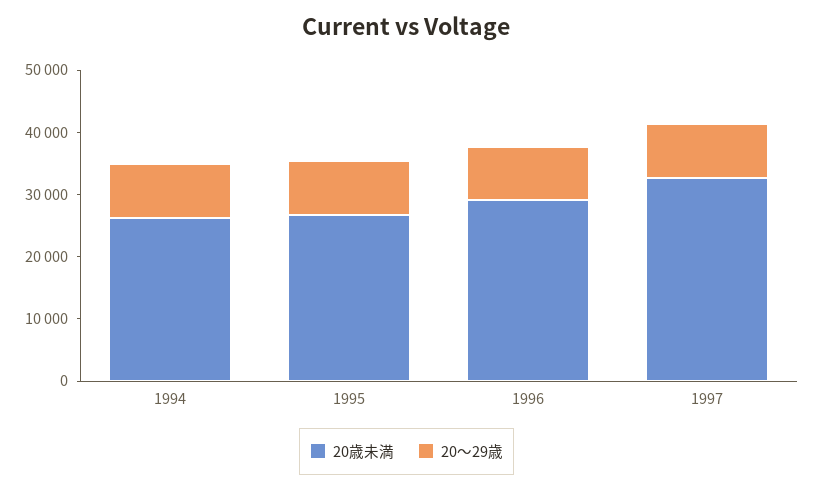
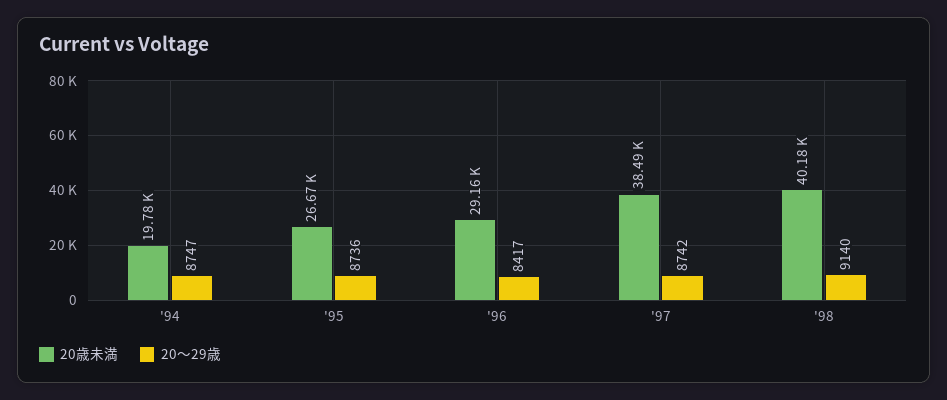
20歳未満, 1994: 26000 -> 19780
20歳未満, 1997: 32000 -> 38490
20歳未満, '98: none -> 40180
20～29歳, '98: none -> 9140

